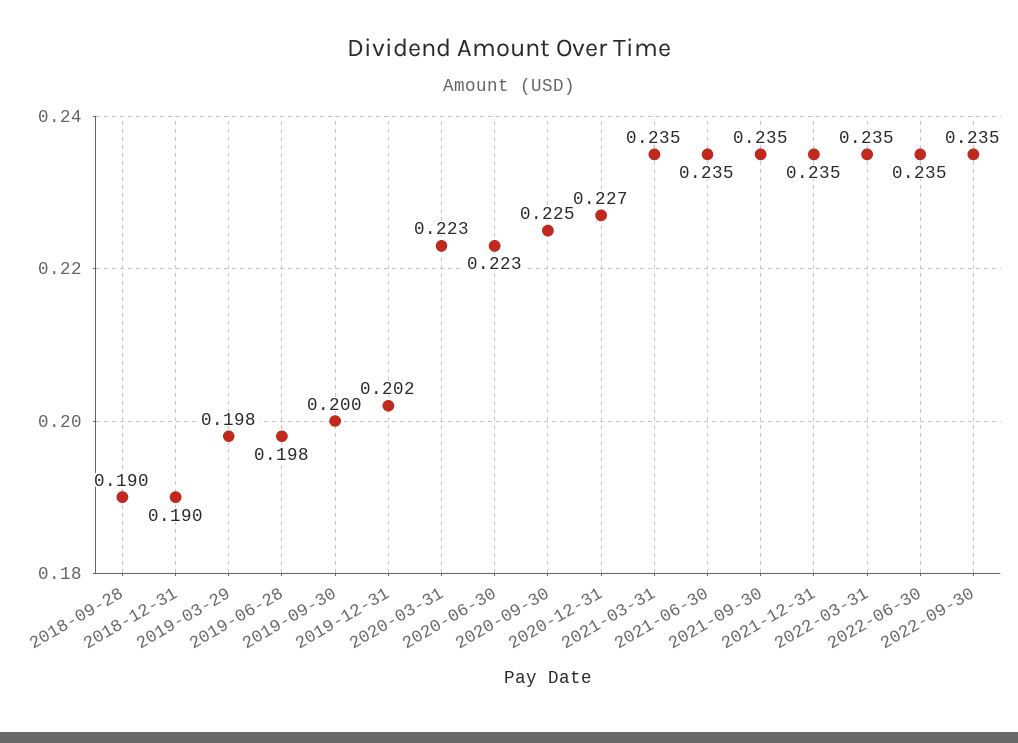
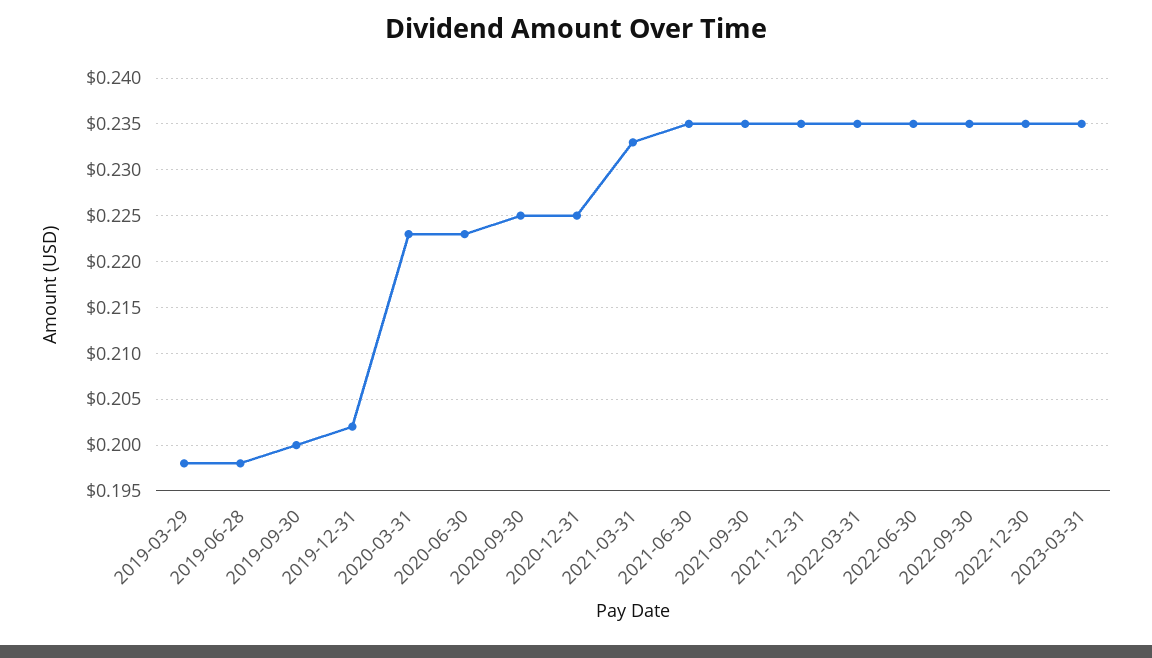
2018-09-28: 0.19 -> none
2018-12-31: 0.19 -> none
2020-12-31: 0.227 -> 0.225
2021-03-31: 0.235 -> 0.233
2022-12-30: none -> 0.235
2023-03-31: none -> 0.235

